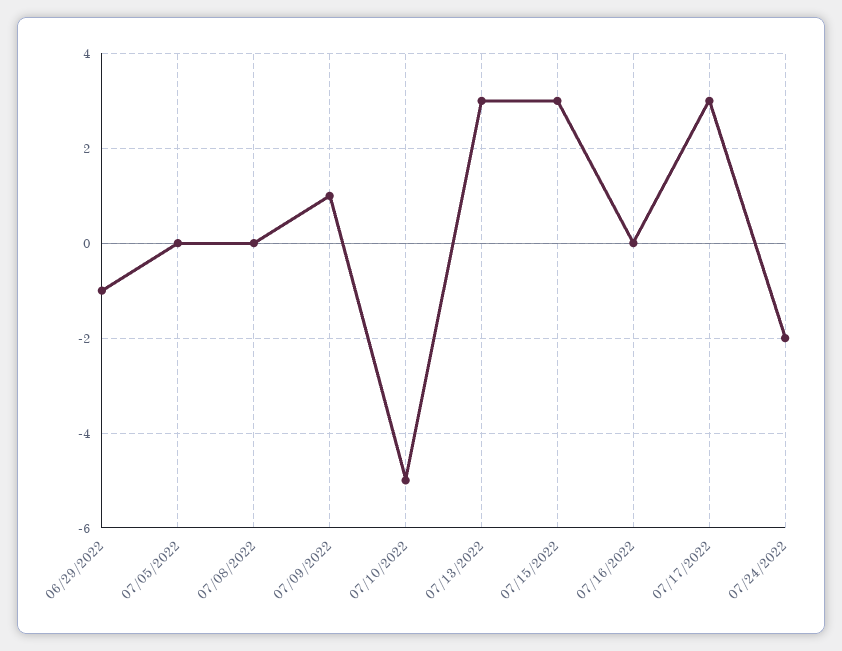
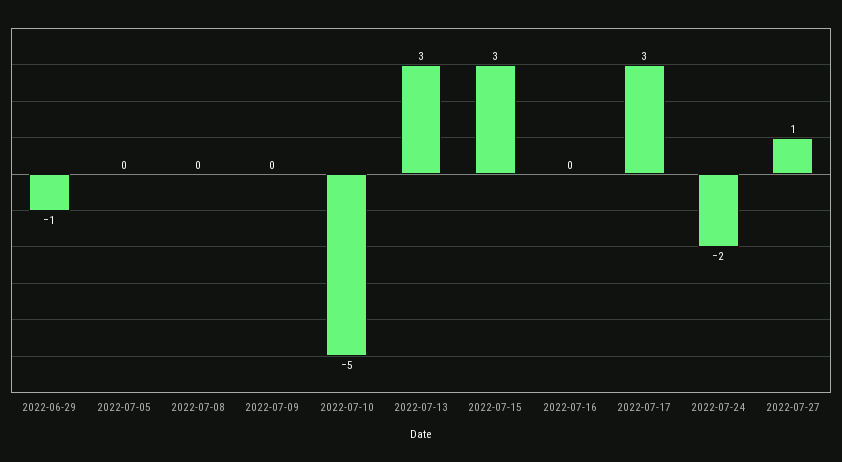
07/09/2022: 1 -> 0
2022-07-27: none -> 1

